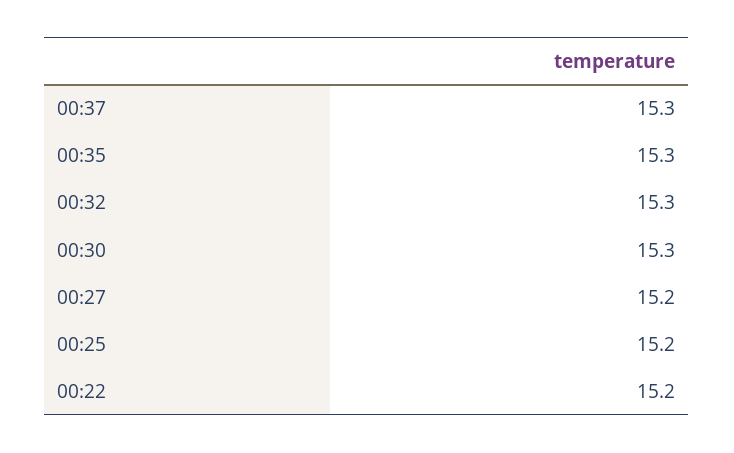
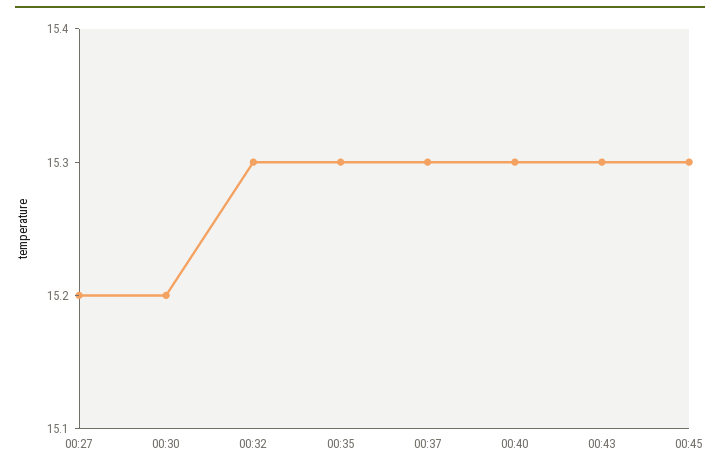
00:30: 15.3 -> 15.2
00:25: 15.2 -> none
00:22: 15.2 -> none
00:40: none -> 15.3
00:43: none -> 15.3
00:45: none -> 15.3

